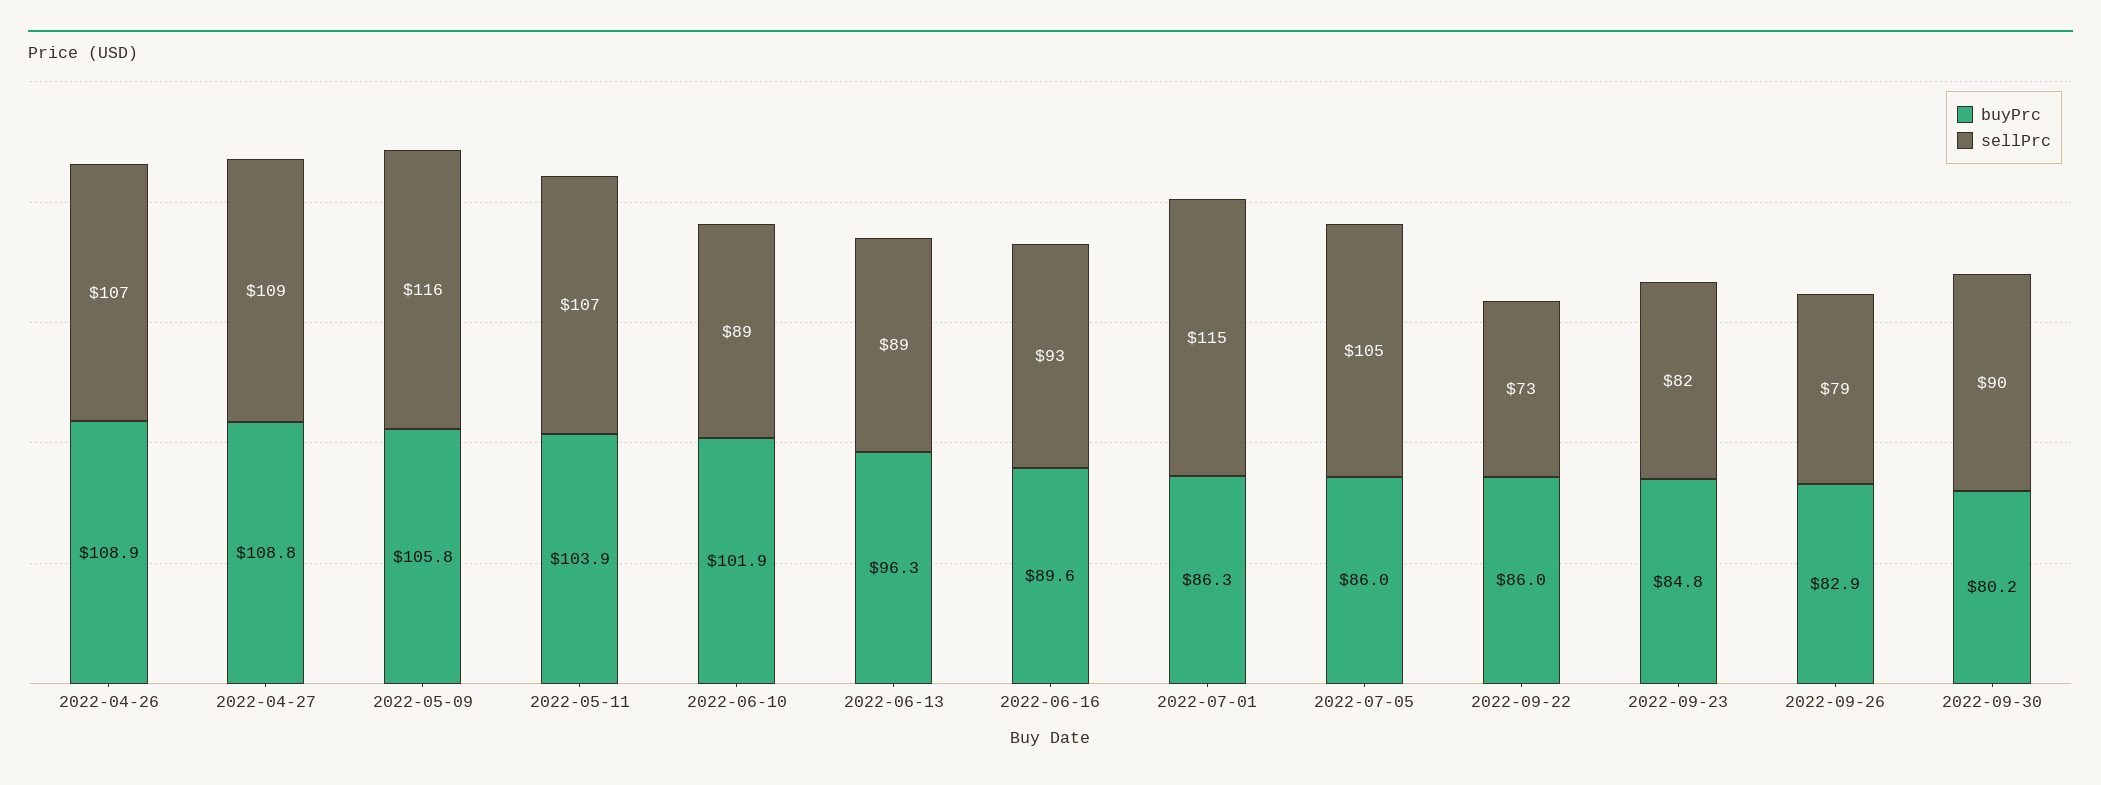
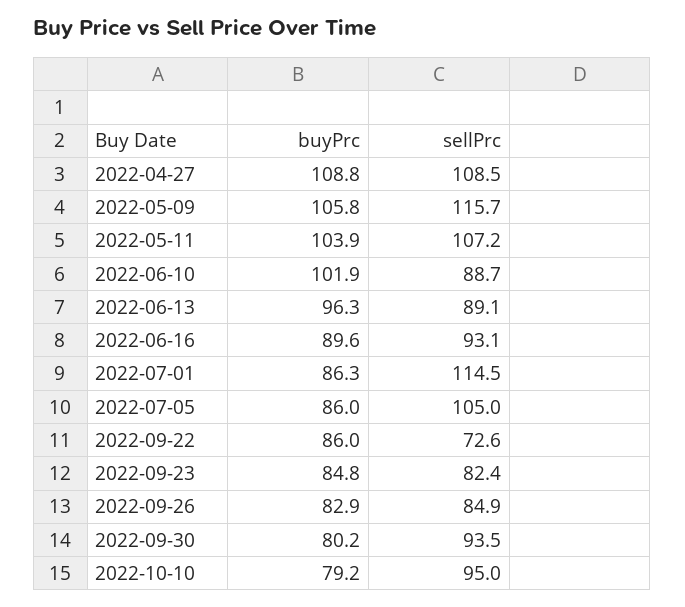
buyPrc, 2022-04-26: 108.9 -> none
sellPrc, 2022-04-26: 107 -> none
sellPrc, 2022-09-26: 79 -> 84.9
sellPrc, 2022-09-30: 90 -> 93.5
buyPrc, 2022-10-10: none -> 79.2
sellPrc, 2022-10-10: none -> 95

